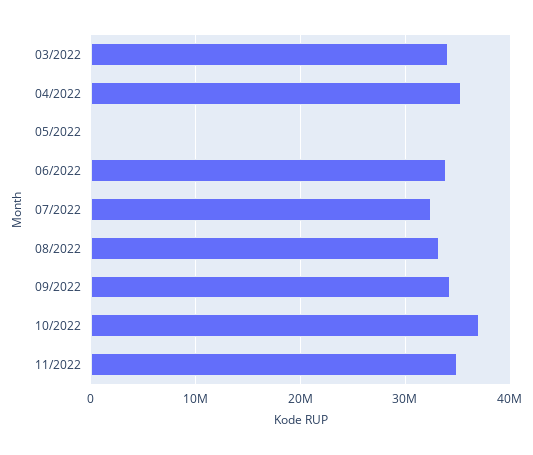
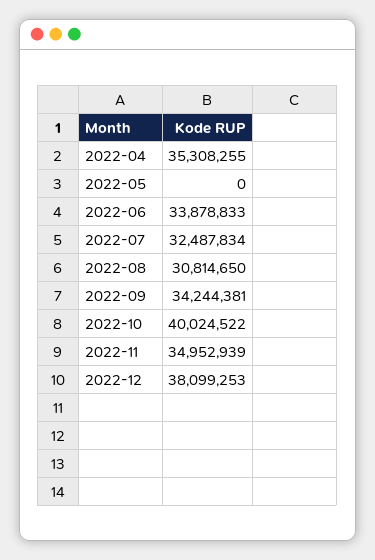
03/2022: 34000000 -> none
08/2022: 33000000 -> 30814650
10/2022: 37000000 -> 40024522
2022-12: none -> 38099253

